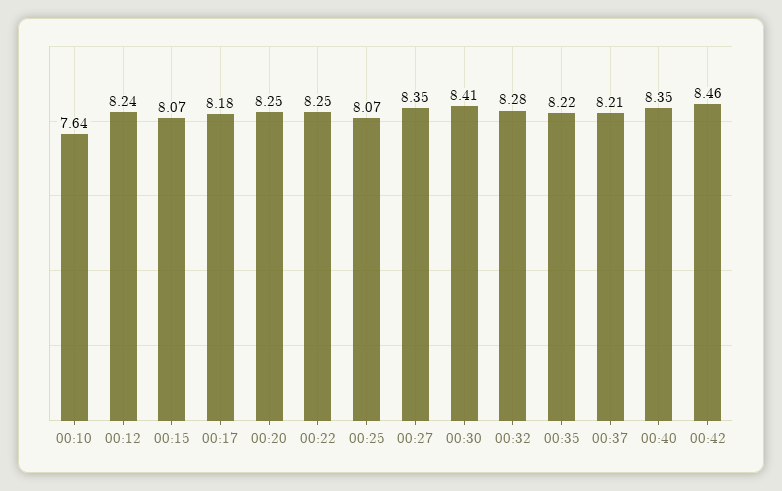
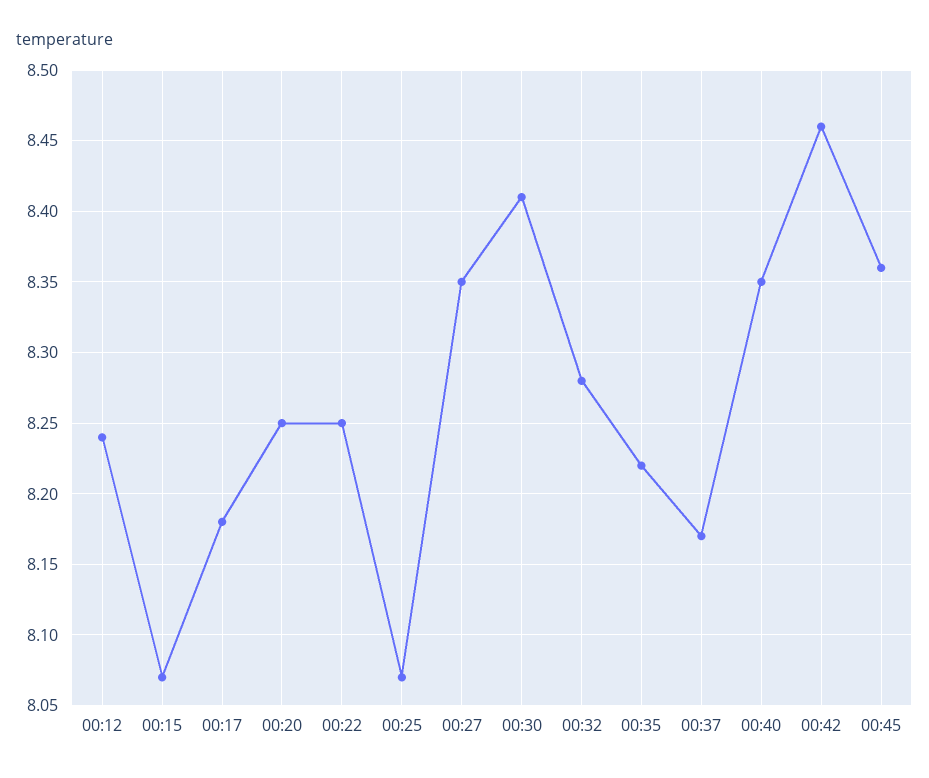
00:10: 7.64 -> none
00:37: 8.21 -> 8.17
00:45: none -> 8.36

